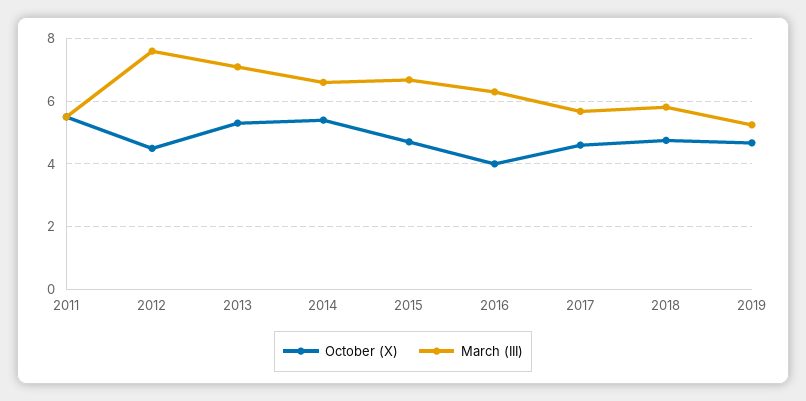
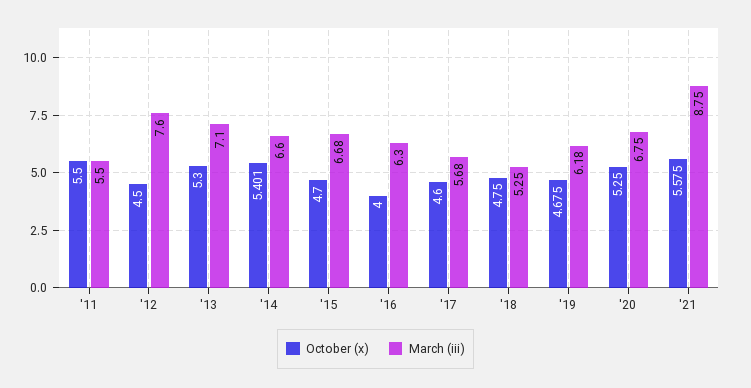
March (III), 2018: 5.8 -> 5.25
March (III), 2019: 5.2 -> 6.18
October (X), '20: none -> 5.25
March (III), '20: none -> 6.75
October (X), '21: none -> 5.575
March (III), '21: none -> 8.75

